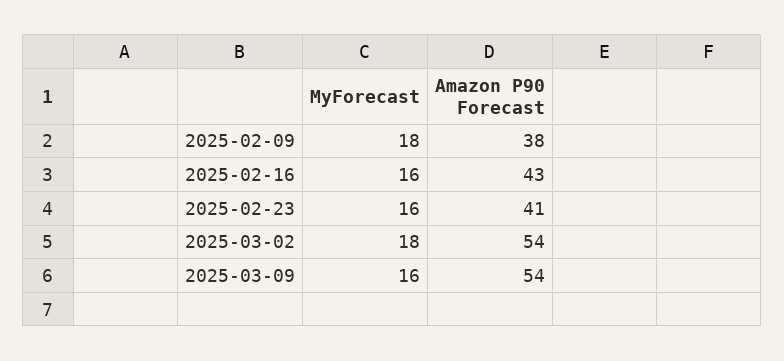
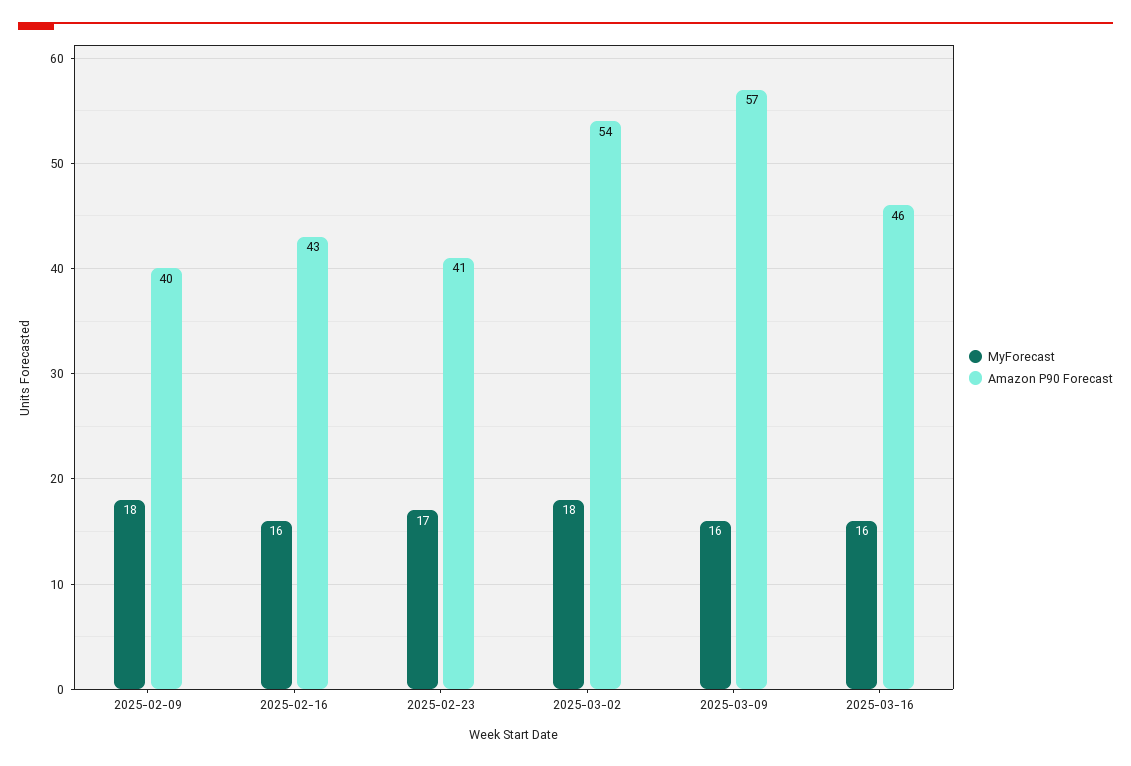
Amazon P90 Forecast, 2025-02-09: 38 -> 40
MyForecast, 2025-02-23: 16 -> 17
Amazon P90 Forecast, 2025-03-09: 54 -> 57
MyForecast, 2025-03-16: none -> 16
Amazon P90 Forecast, 2025-03-16: none -> 46

